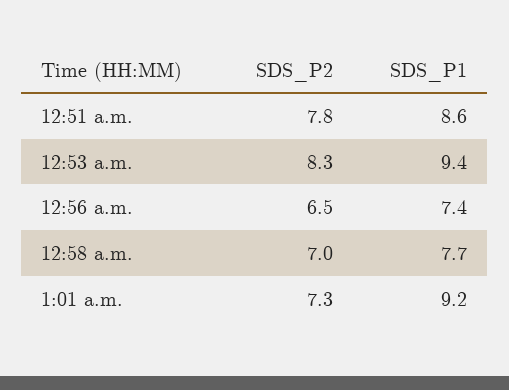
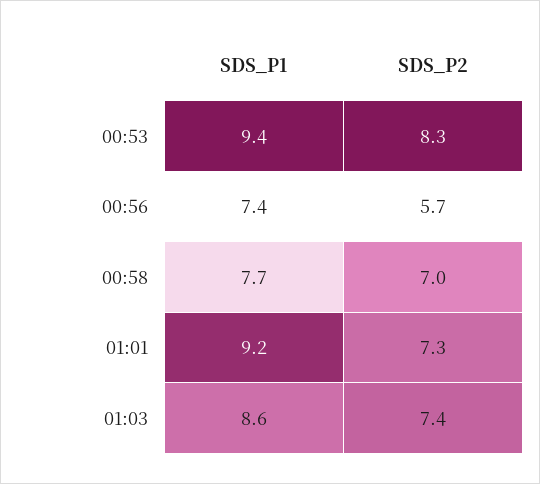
SDS_P2, 12:51 a.m.: 7.8 -> none
SDS_P1, 12:51 a.m.: 8.6 -> none
SDS_P2, 12:56 a.m.: 6.5 -> 5.7
SDS_P1, 01:03: none -> 8.6
SDS_P2, 01:03: none -> 7.4

